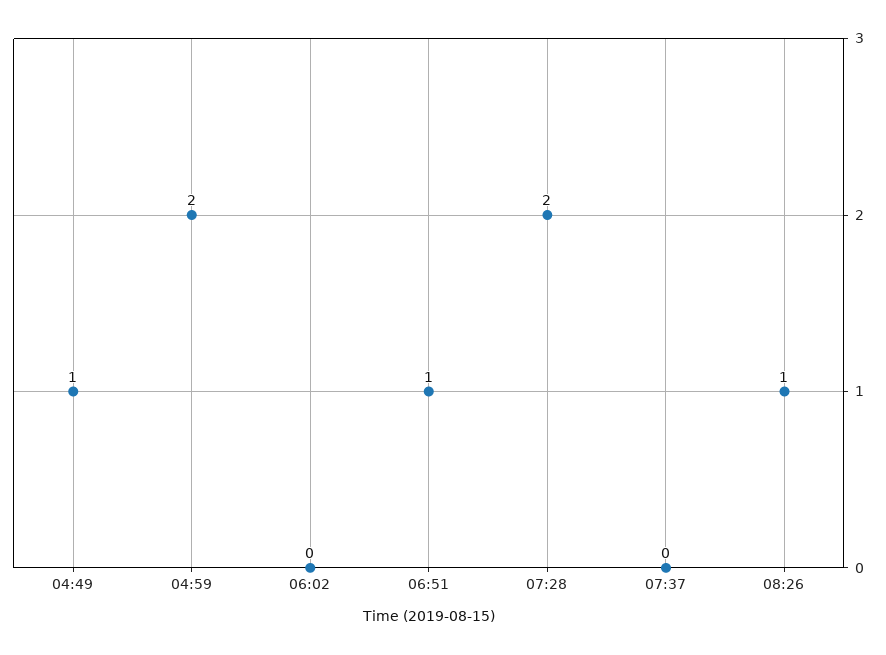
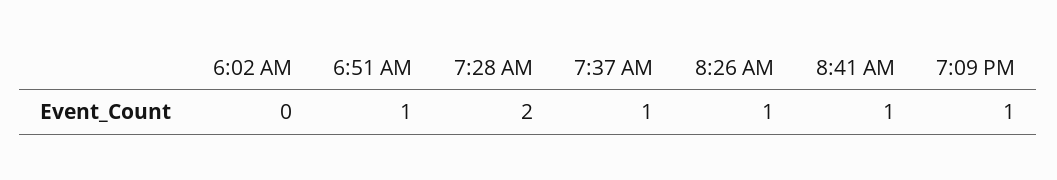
04:49: 1 -> none
04:59: 2 -> none
07:37: 0 -> 1
8:41 AM: none -> 1
7:09 PM: none -> 1

